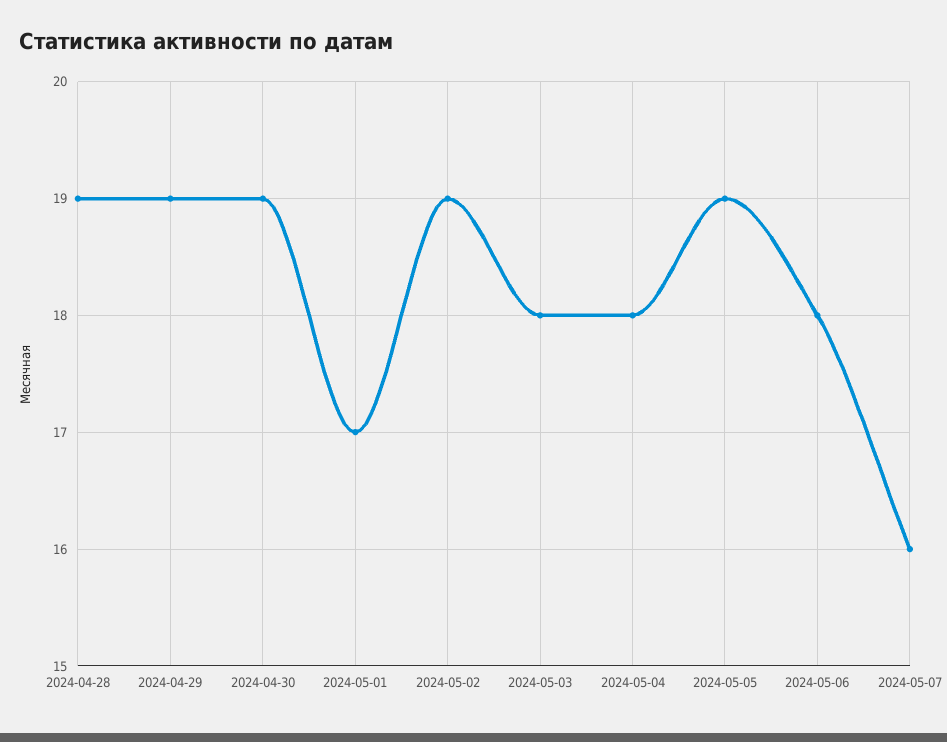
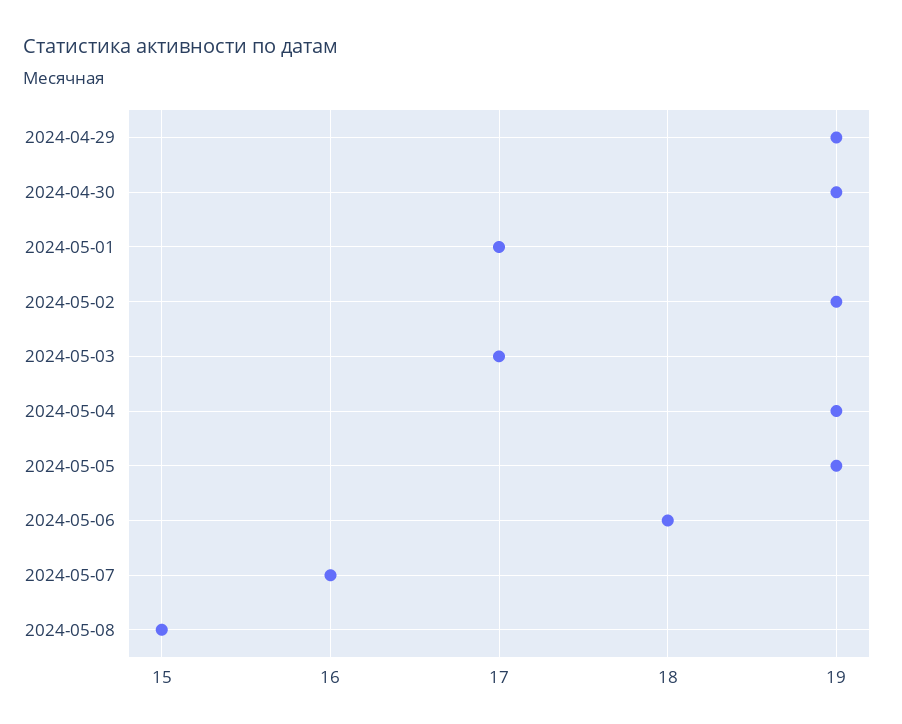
2024-04-28: 19 -> none
2024-05-03: 18 -> 17
2024-05-04: 18 -> 19
2024-05-08: none -> 15

